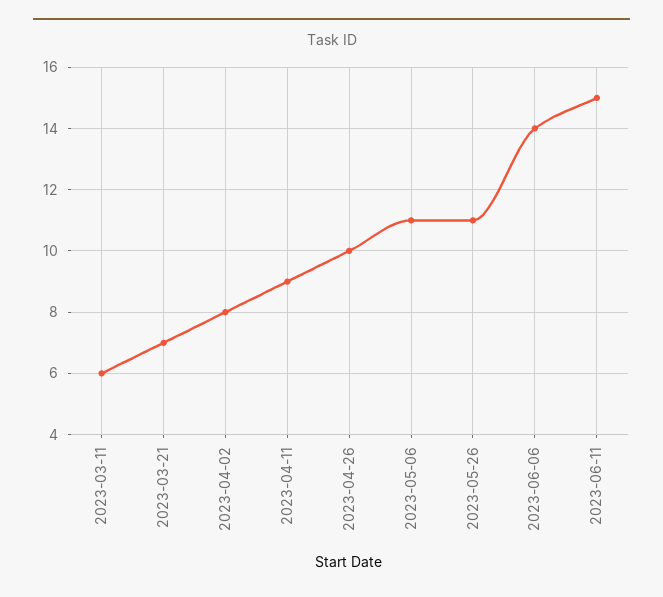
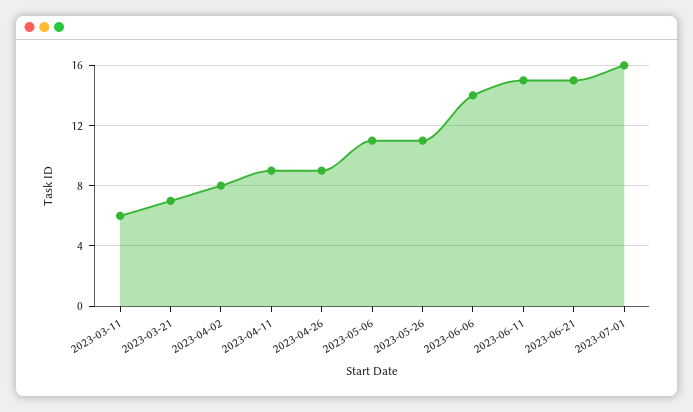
2023-04-26: 10 -> 9
2023-06-21: none -> 15
2023-07-01: none -> 16

